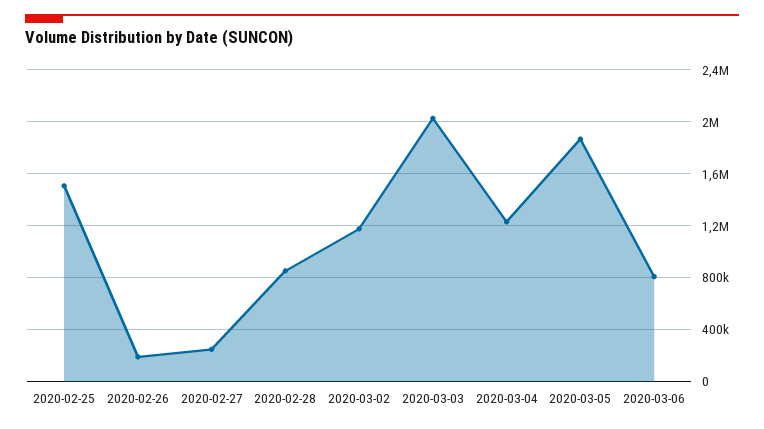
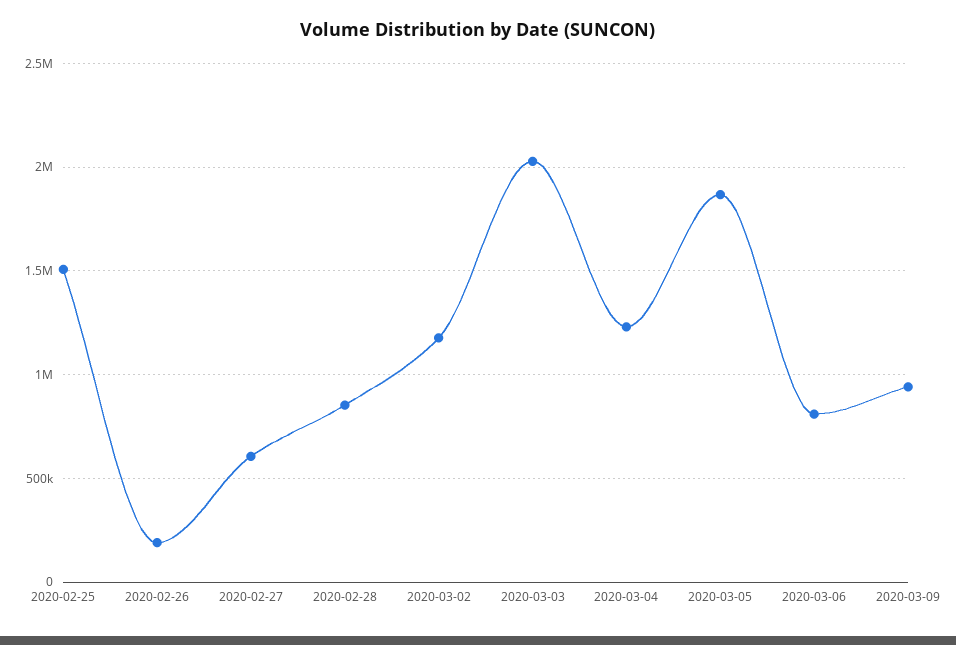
2020-02-27: 250000 -> 600000
2020-03-09: none -> 950000

